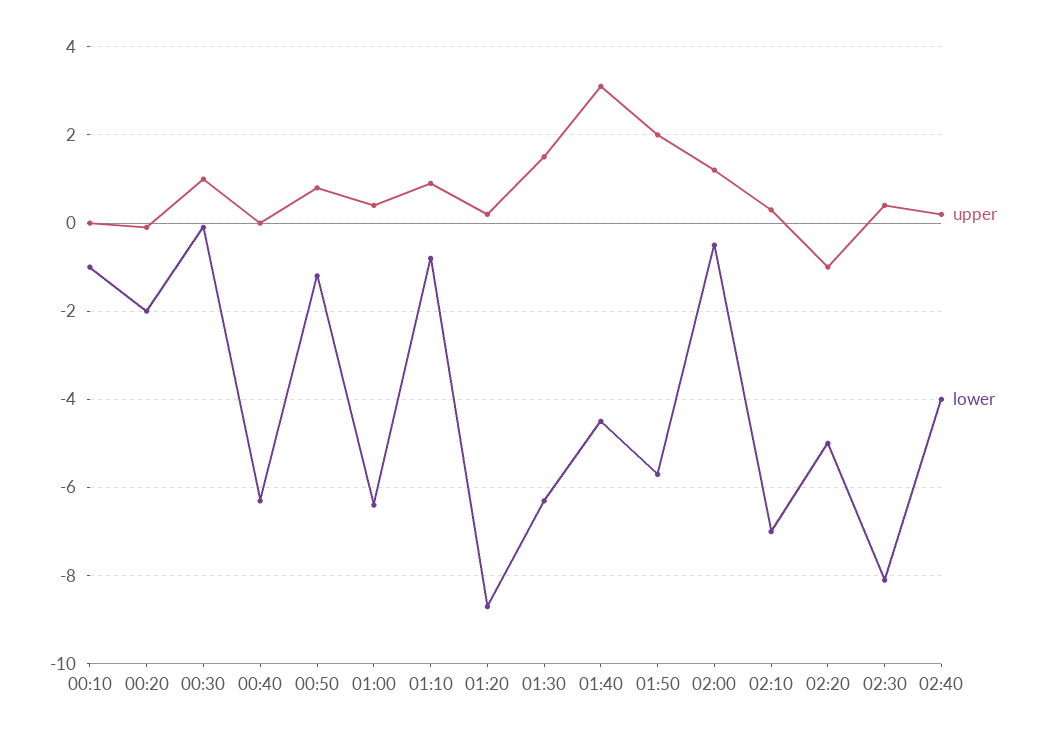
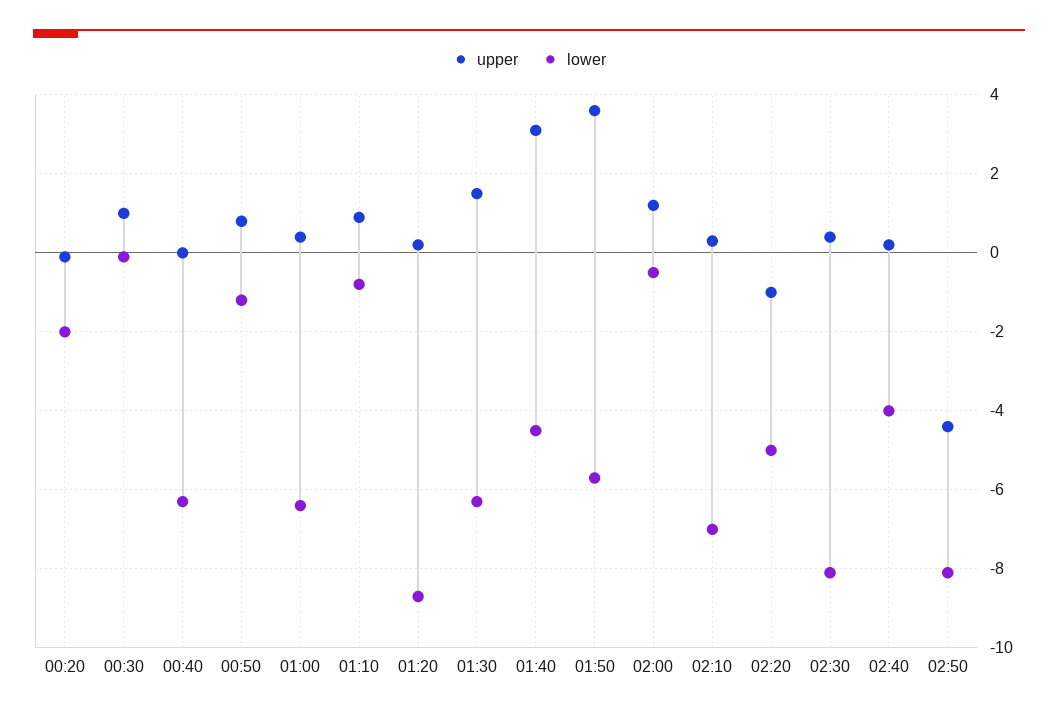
upper, 00:10: 0 -> none
lower, 00:10: -1 -> none
upper, 01:50: 2 -> 3.5
upper, 02:50: none -> -4.5
lower, 02:50: none -> -8

